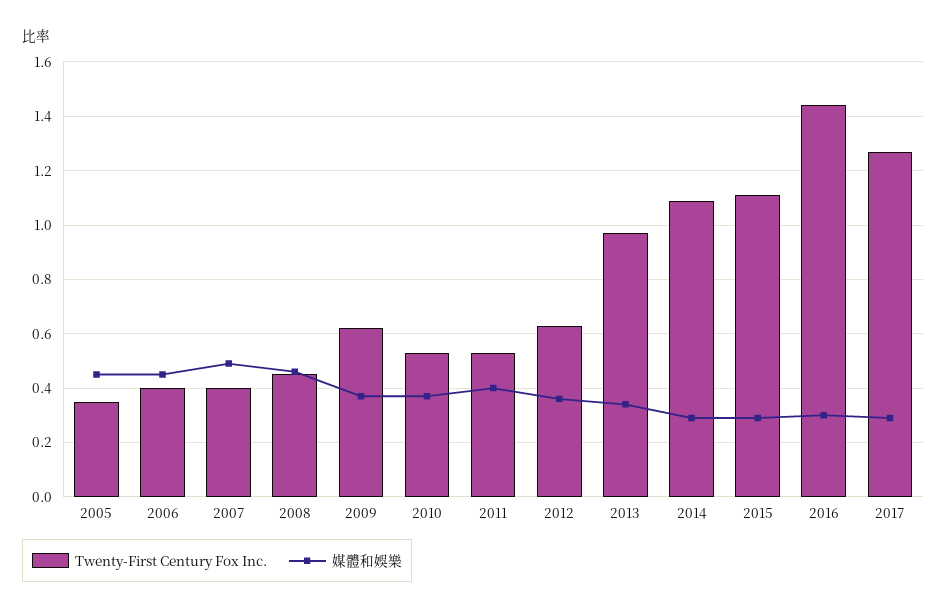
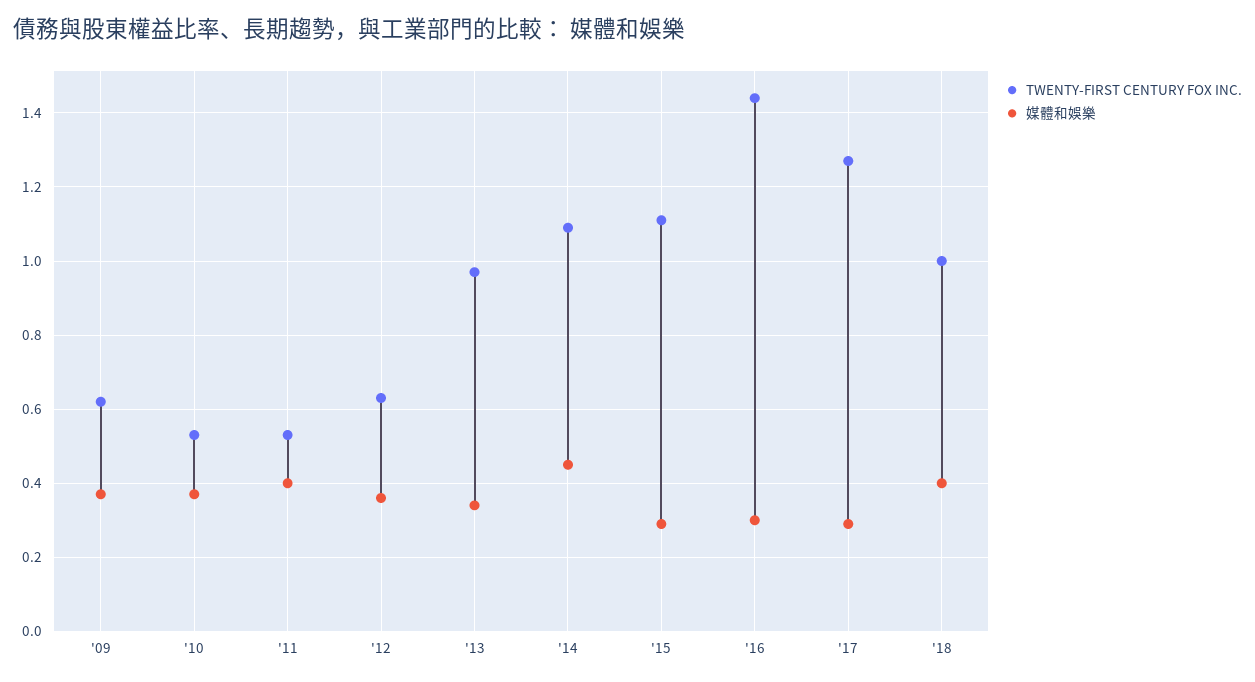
Twenty-First Century Fox Inc., 2005: 0.35 -> none
媒體和娛樂, 2005: 0.45 -> none
Twenty-First Century Fox Inc., 2006: 0.4 -> none
媒體和娛樂, 2006: 0.45 -> none
Twenty-First Century Fox Inc., 2007: 0.4 -> none
媒體和娛樂, 2007: 0.5 -> none
Twenty-First Century Fox Inc., 2008: 0.45 -> none
媒體和娛樂, 2008: 0.45 -> none
媒體和娛樂, 2014: 0.3 -> 0.45
Twenty-First Century Fox Inc., '18: none -> 1
媒體和娛樂, '18: none -> 0.4

